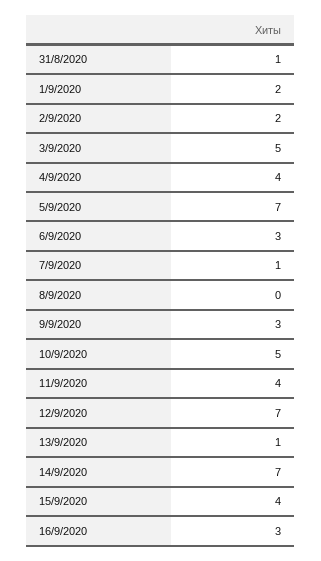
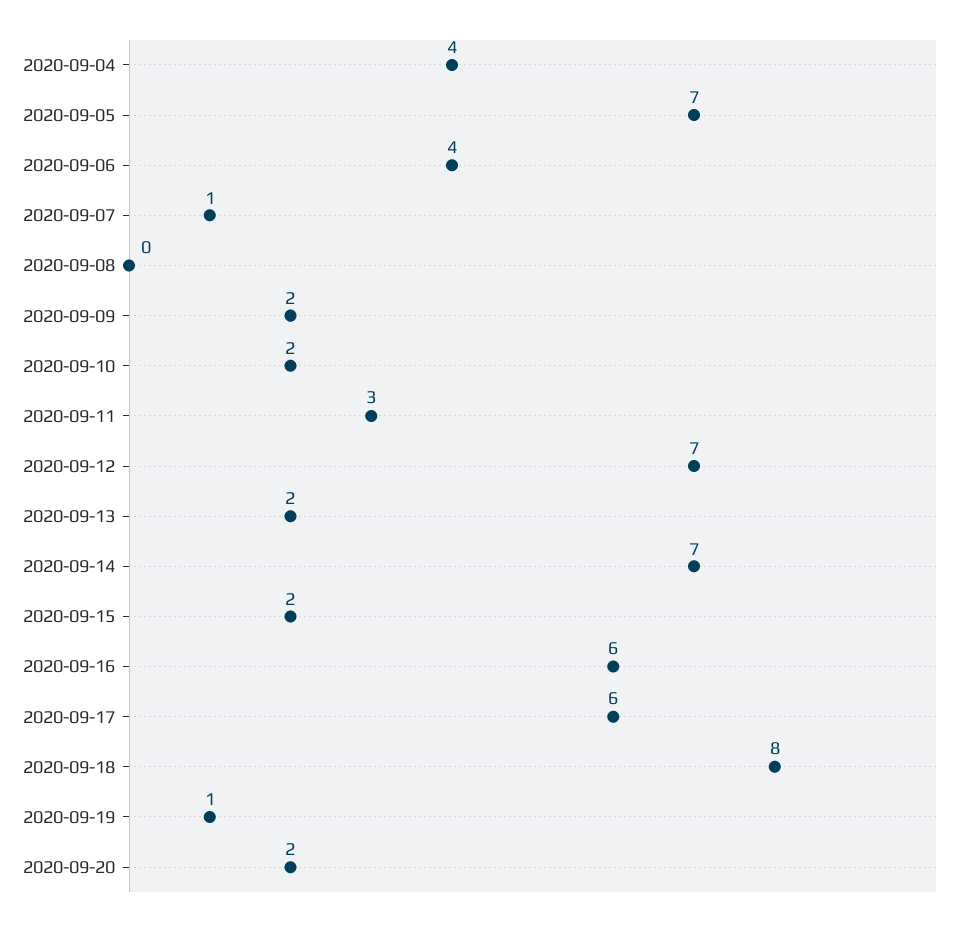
31/8/2020: 1 -> none
1/9/2020: 2 -> none
2/9/2020: 2 -> none
3/9/2020: 5 -> none
6/9/2020: 3 -> 4
9/9/2020: 3 -> 2
10/9/2020: 5 -> 2
11/9/2020: 4 -> 3
13/9/2020: 1 -> 2
15/9/2020: 4 -> 2
16/9/2020: 3 -> 6
2020-09-17: none -> 6
2020-09-18: none -> 8
2020-09-19: none -> 1
2020-09-20: none -> 2

